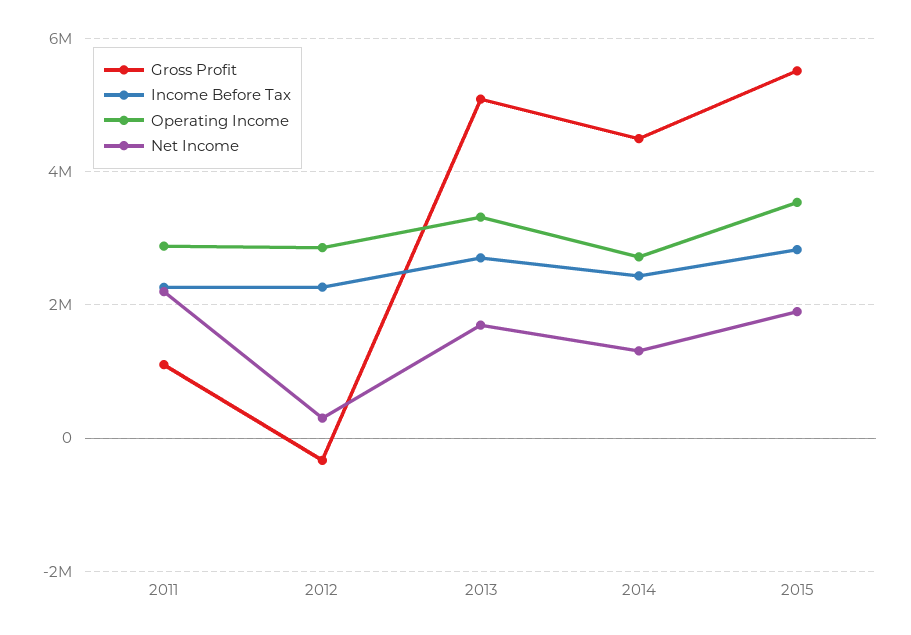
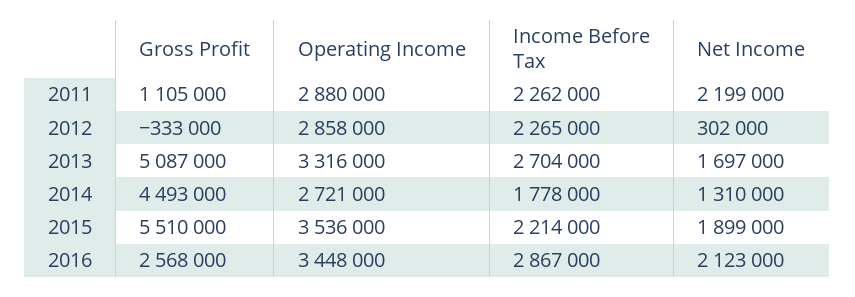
Income Before Tax, 2014: 2400000 -> 1778000
Income Before Tax, 2015: 2800000 -> 2214000
Gross Profit, 2016: none -> 2568000
Operating Income, 2016: none -> 3448000
Income Before Tax, 2016: none -> 2867000
Net Income, 2016: none -> 2123000

